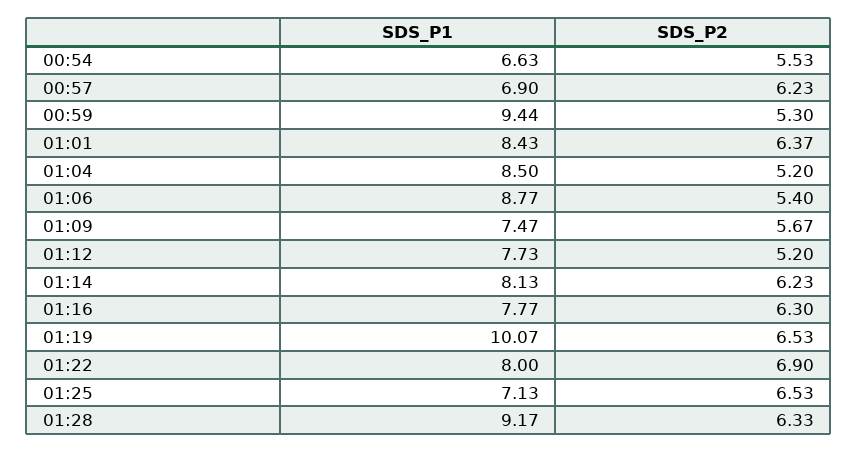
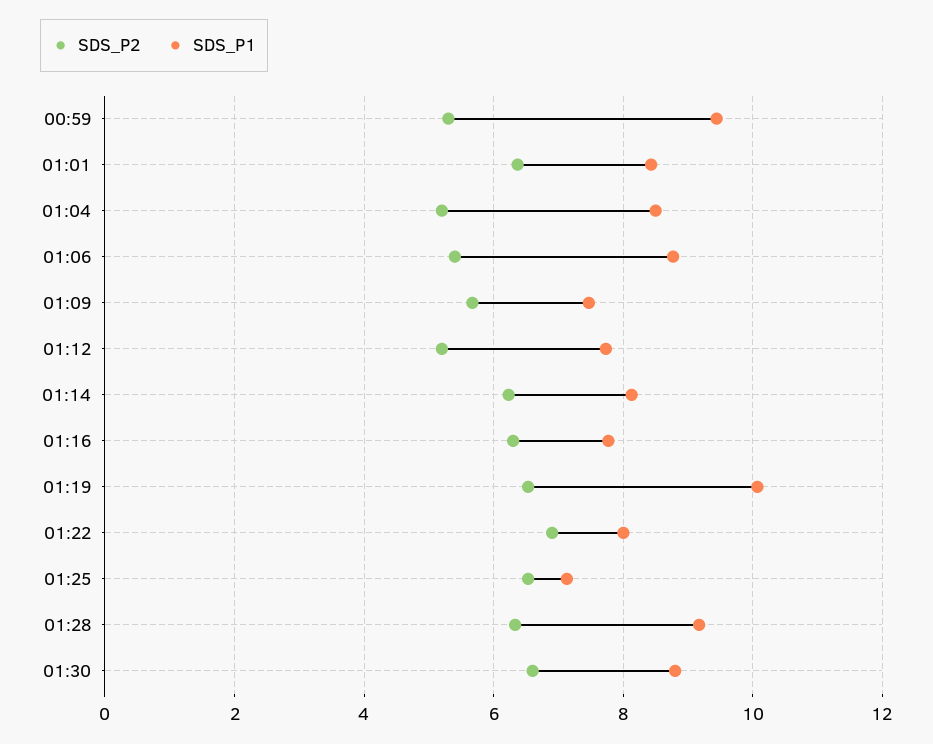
SDS_P1, 00:54: 6.63 -> none
SDS_P2, 00:54: 5.53 -> none
SDS_P1, 00:57: 6.9 -> none
SDS_P2, 00:57: 6.23 -> none
SDS_P2, 01:30: none -> 6.6
SDS_P1, 01:30: none -> 8.8

